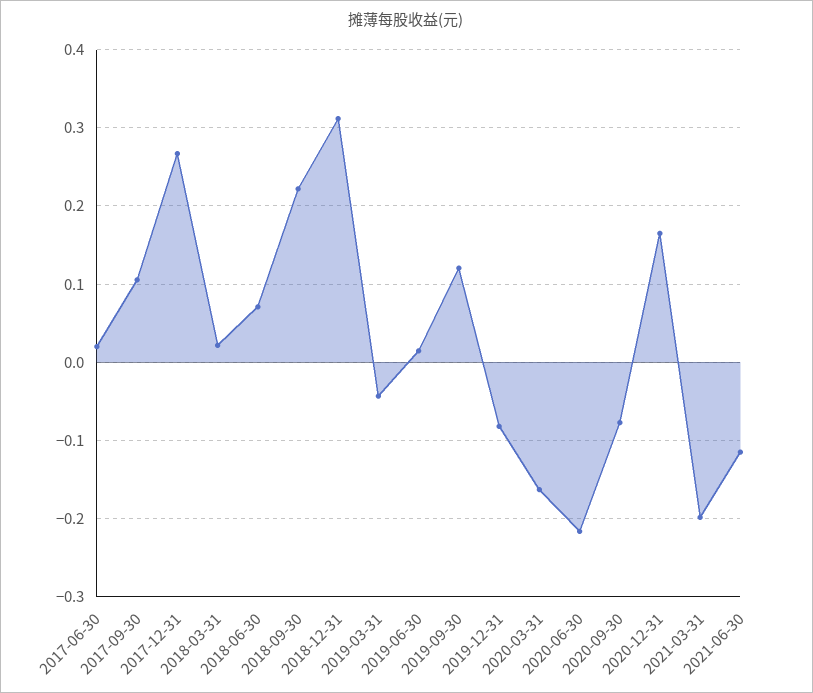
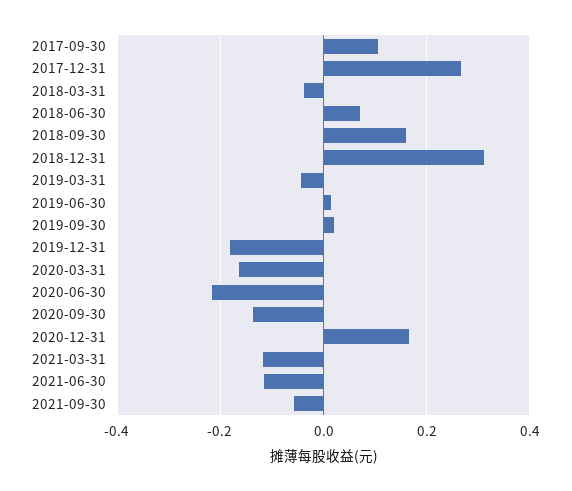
2017-06-30: 0.02 -> none
2018-03-31: 0.02 -> -0.04
2018-09-30: 0.22 -> 0.16
2019-09-30: 0.12 -> 0.02
2019-12-31: -0.08 -> -0.18
2020-09-30: -0.08 -> -0.14
2021-03-31: -0.2 -> -0.12
2021-09-30: none -> -0.06

